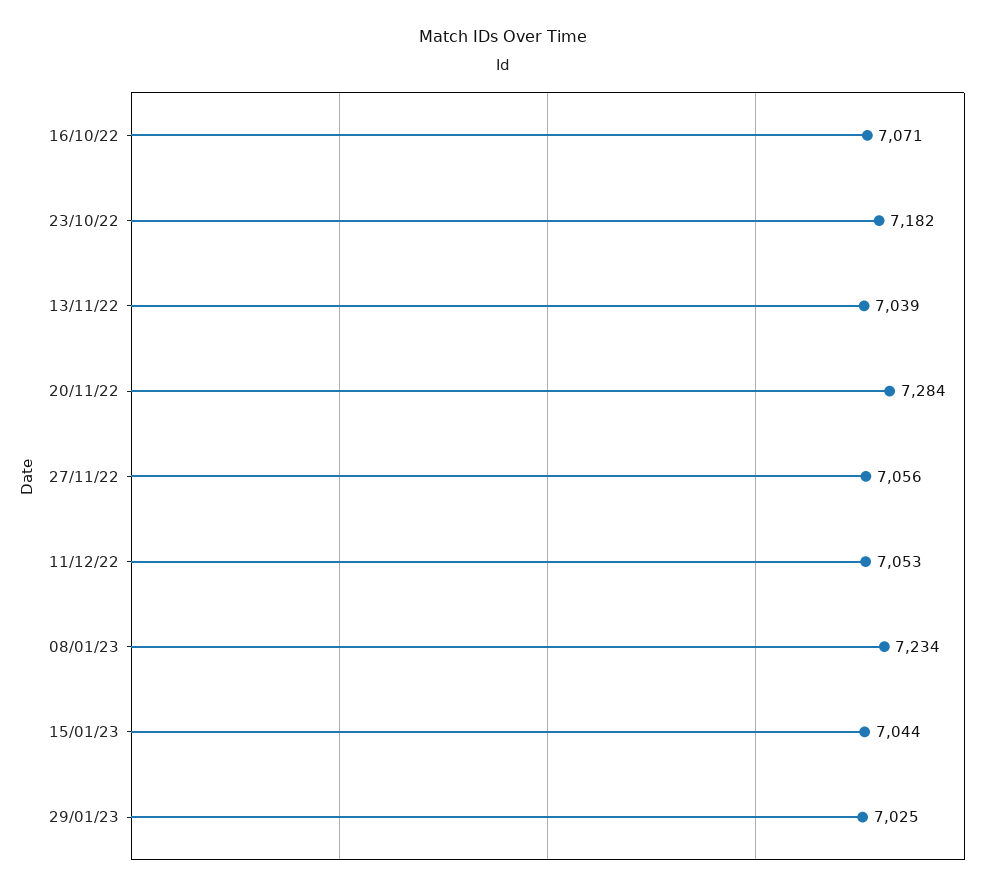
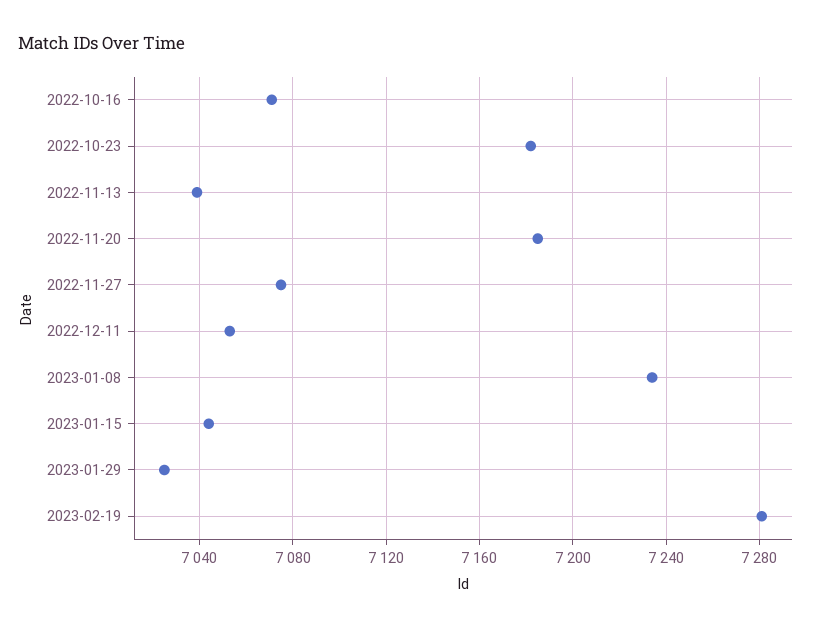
20/11/22: 7284 -> 7185
27/11/22: 7056 -> 7075
2023-02-19: none -> 7280

